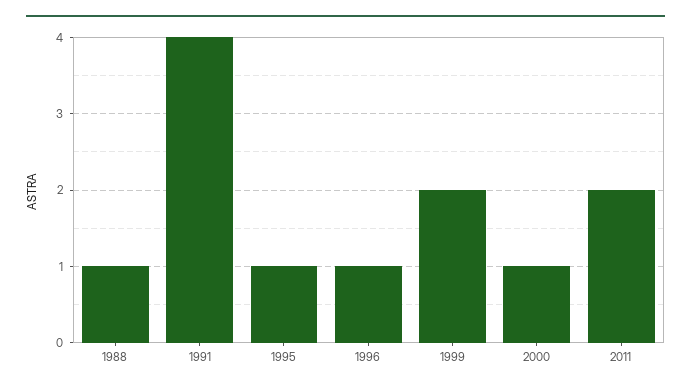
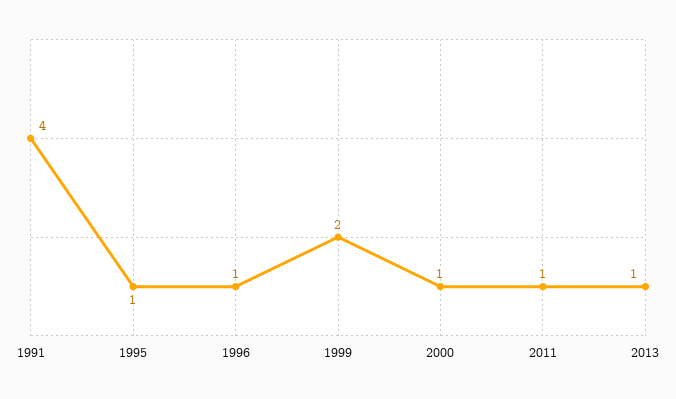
1988: 1 -> none
2011: 2 -> 1
2013: none -> 1

